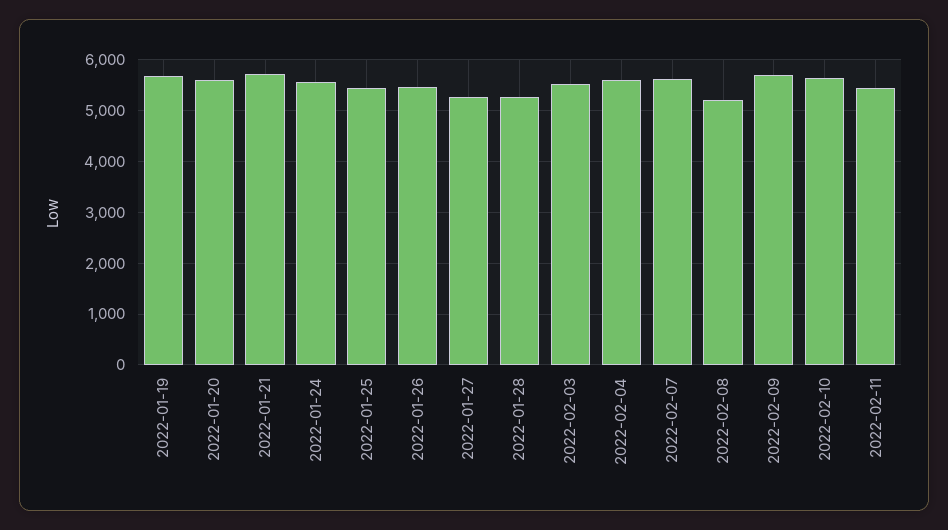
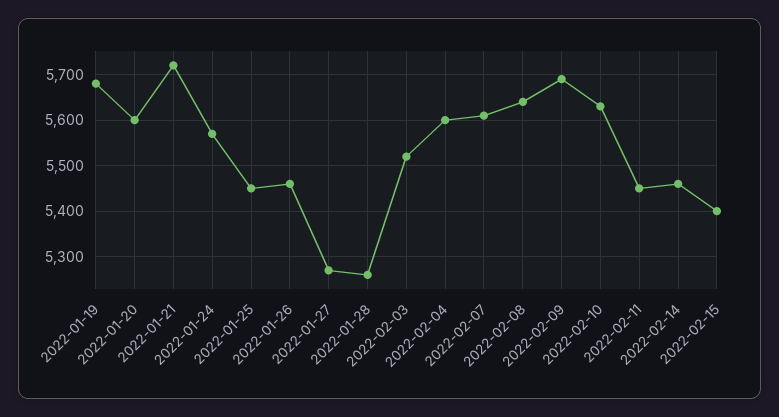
2022-02-08: 5200 -> 5640
2022-02-14: none -> 5460
2022-02-15: none -> 5400

